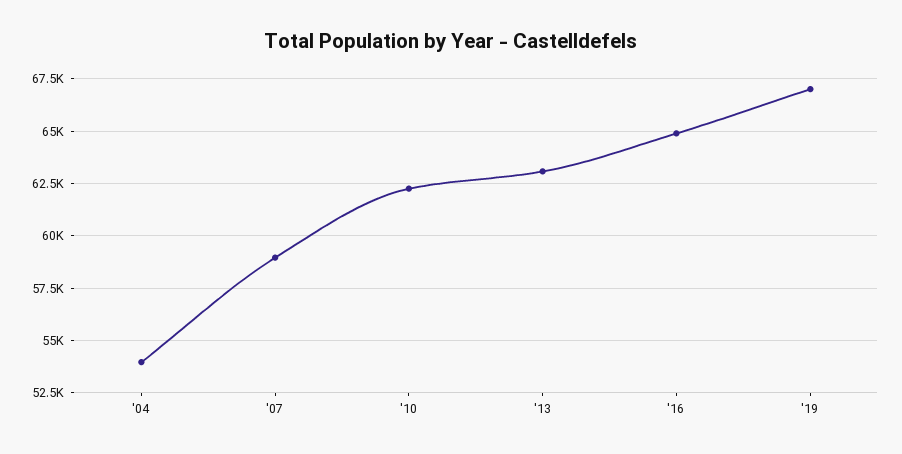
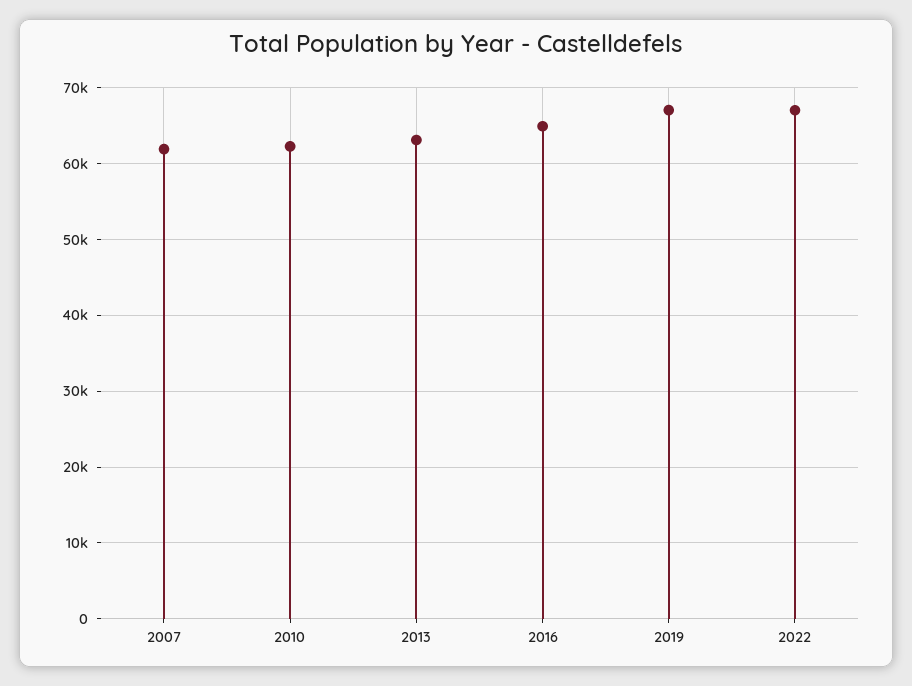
'04: 54000 -> none
'07: 59000 -> 62000
2022: none -> 67000

